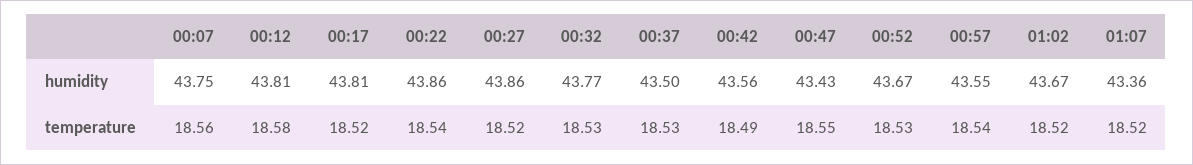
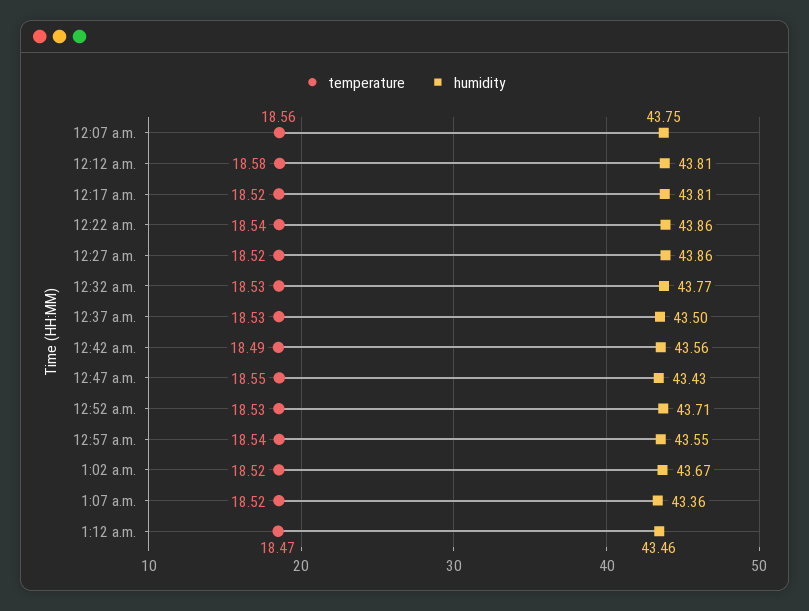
humidity, 00:52: 43.67 -> 43.71
temperature, 1:12 a.m.: none -> 18.47
humidity, 1:12 a.m.: none -> 43.46

